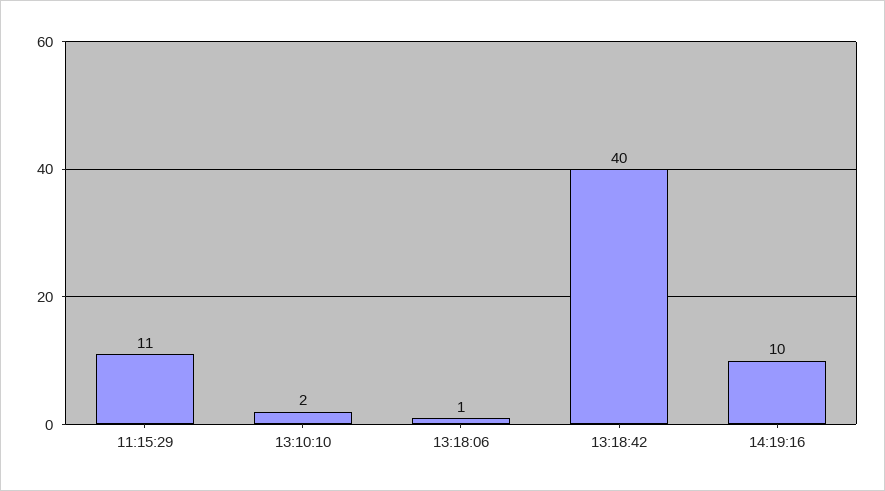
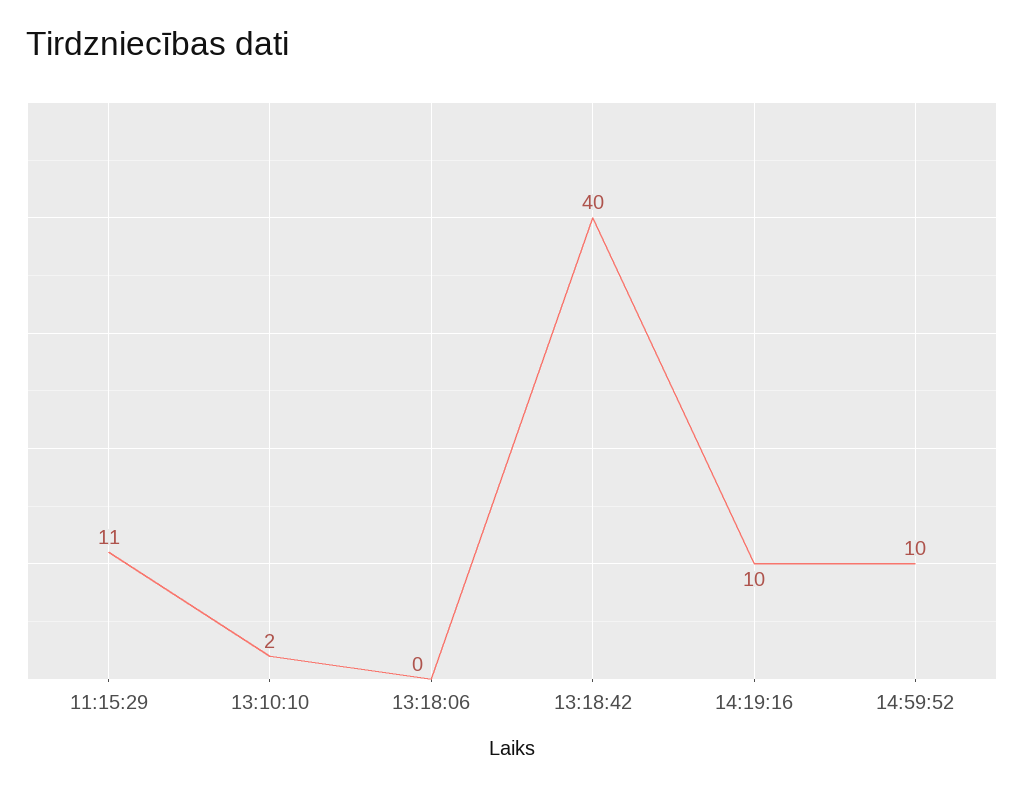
13:18:06: 1 -> 0
14:59:52: none -> 10

